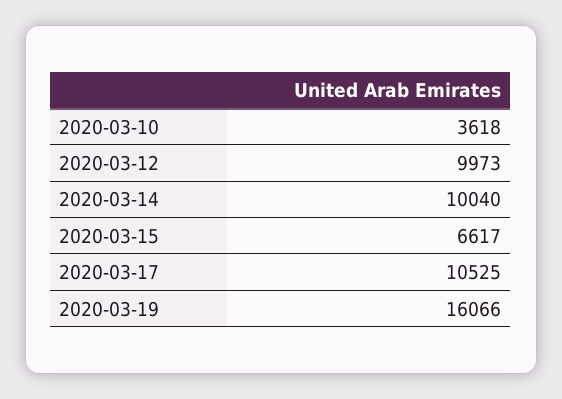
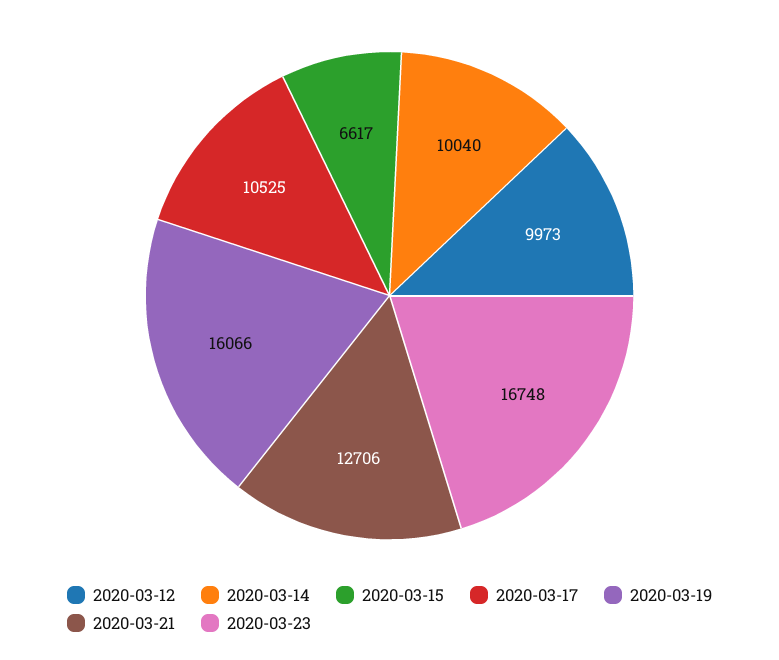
2020-03-10: 3618 -> none
2020-03-21: none -> 12706
2020-03-23: none -> 16748

